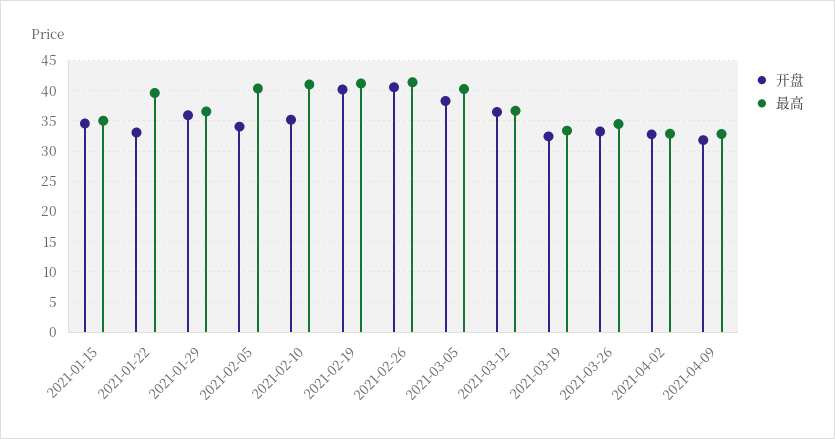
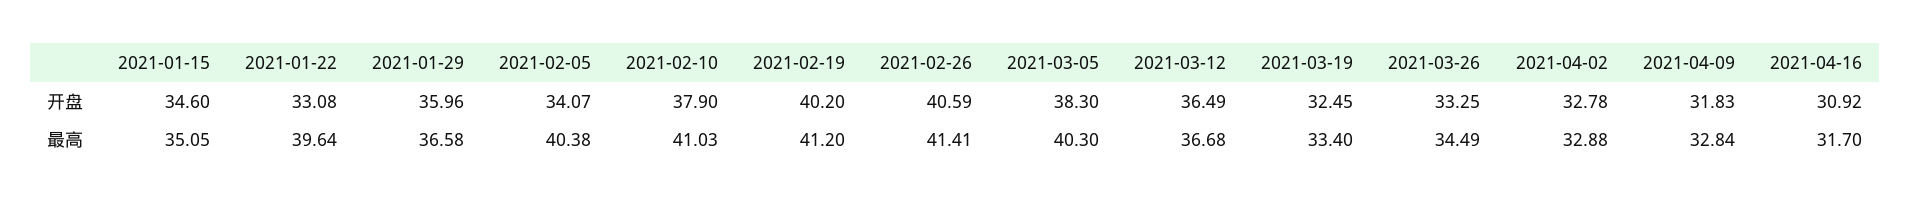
开盘, 2021-02-10: 35 -> 37.9
开盘, 2021-04-16: none -> 30.92
最高, 2021-04-16: none -> 31.7

